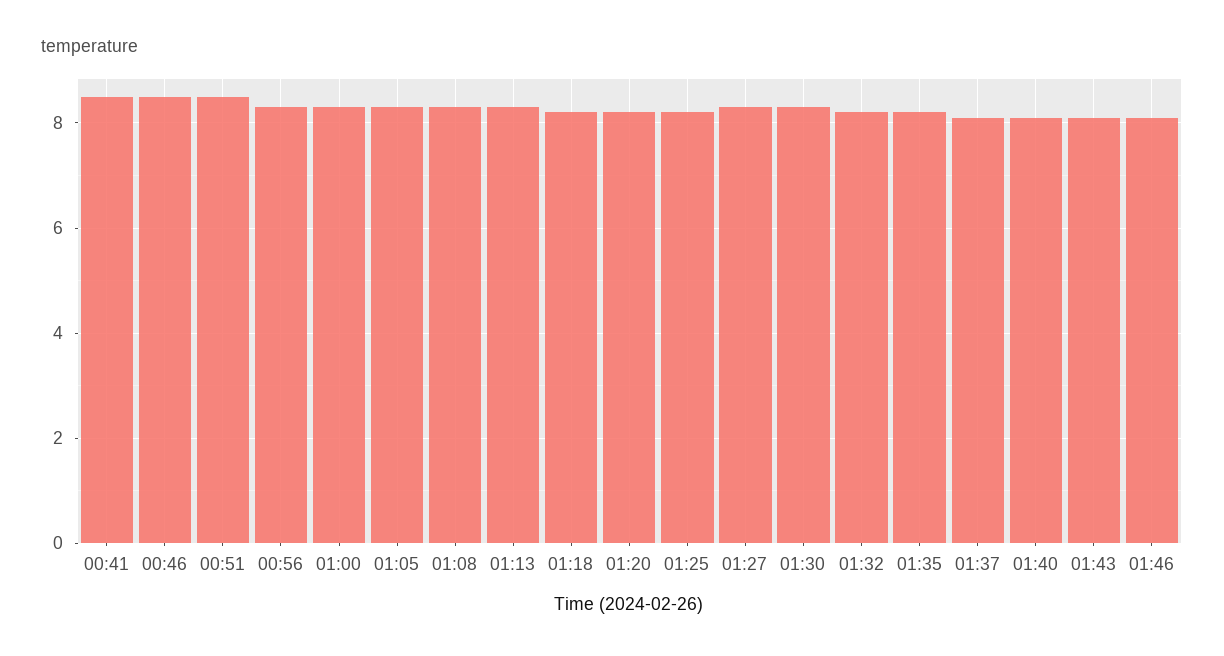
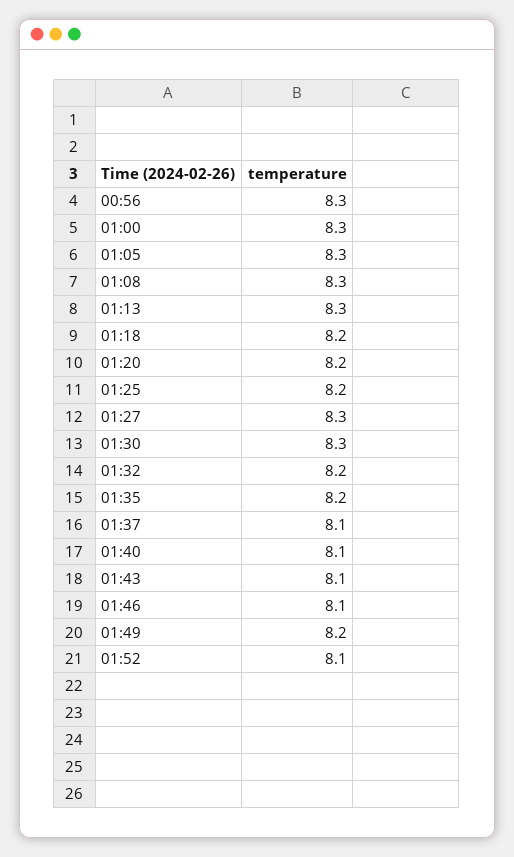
00:41: 8.5 -> none
00:46: 8.5 -> none
00:51: 8.5 -> none
01:49: none -> 8.2
01:52: none -> 8.1

